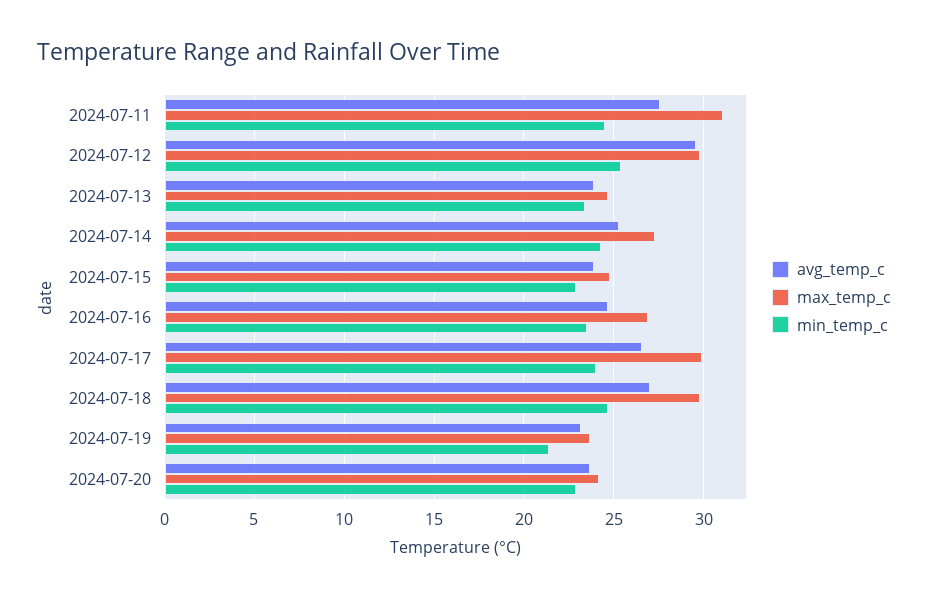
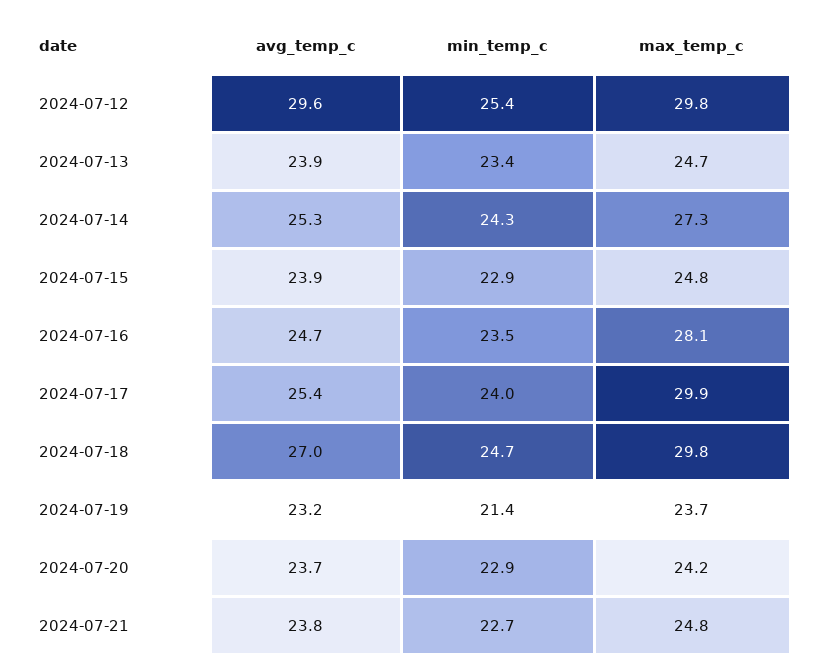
avg_temp_c, 2024-07-11: 27.5 -> none
max_temp_c, 2024-07-11: 31 -> none
min_temp_c, 2024-07-11: 24.5 -> none
max_temp_c, 2024-07-16: 27 -> 28.1
avg_temp_c, 2024-07-17: 26.5 -> 25.4
avg_temp_c, 2024-07-21: none -> 23.8
min_temp_c, 2024-07-21: none -> 22.7
max_temp_c, 2024-07-21: none -> 24.8

